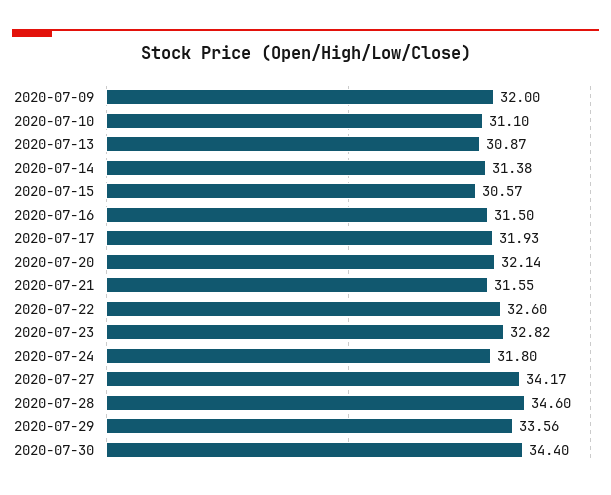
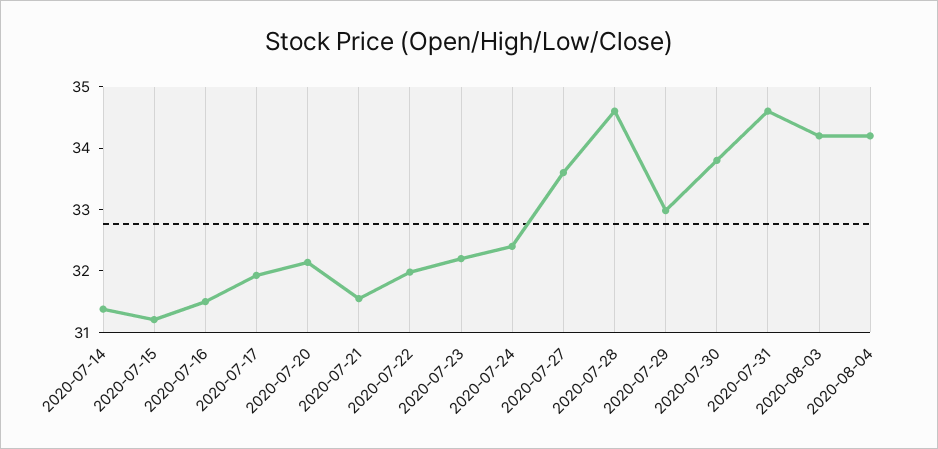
2020-07-09: 32 -> none
2020-07-10: 31.1 -> none
2020-07-13: 30.87 -> none
2020-07-15: 30.57 -> 31.2
2020-07-22: 32.6 -> 32
2020-07-23: 32.82 -> 32.2
2020-07-24: 31.8 -> 32.4
2020-07-27: 34.17 -> 33.6
2020-07-29: 33.56 -> 33
2020-07-30: 34.4 -> 33.8
2020-07-31: none -> 34.6
2020-08-03: none -> 34.2
2020-08-04: none -> 34.2

